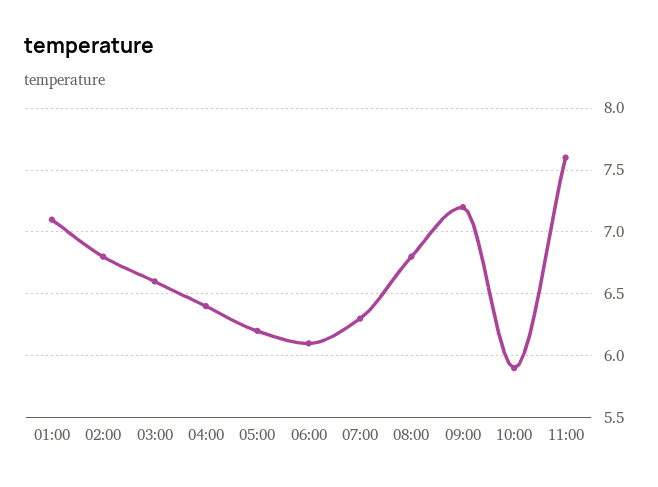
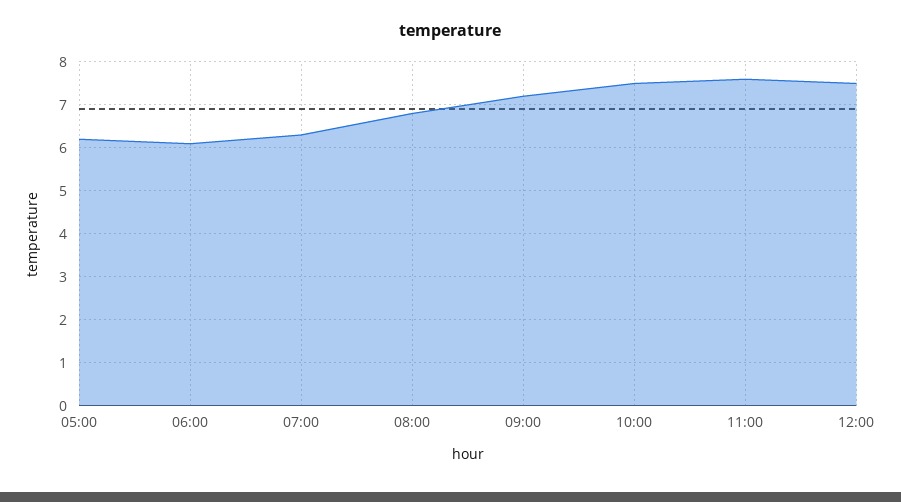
01:00: 7.1 -> none
02:00: 6.8 -> none
03:00: 6.6 -> none
04:00: 6.4 -> none
10:00: 5.9 -> 7.5
12:00: none -> 7.5

